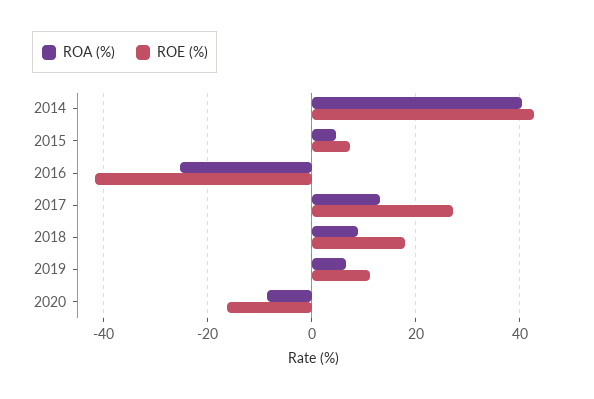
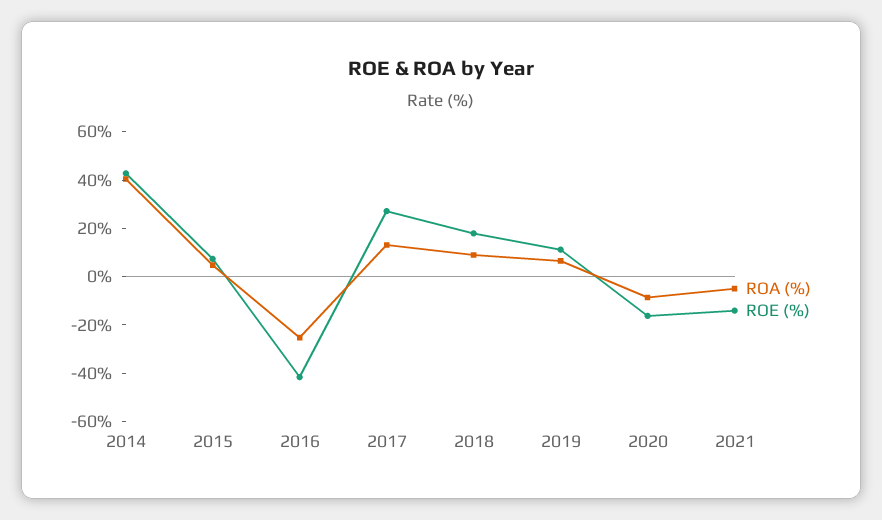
ROA (%), 2021: none -> -5
ROE (%), 2021: none -> -15

